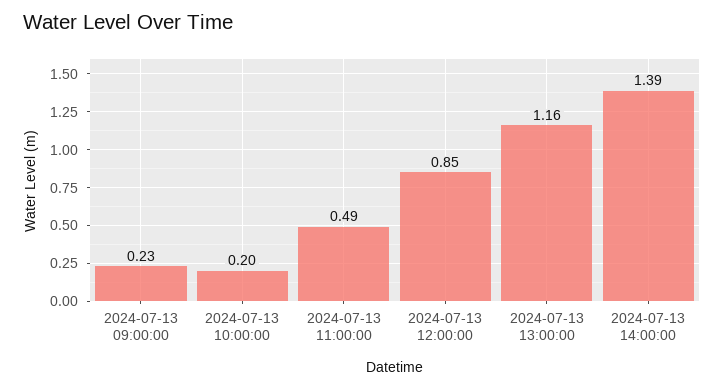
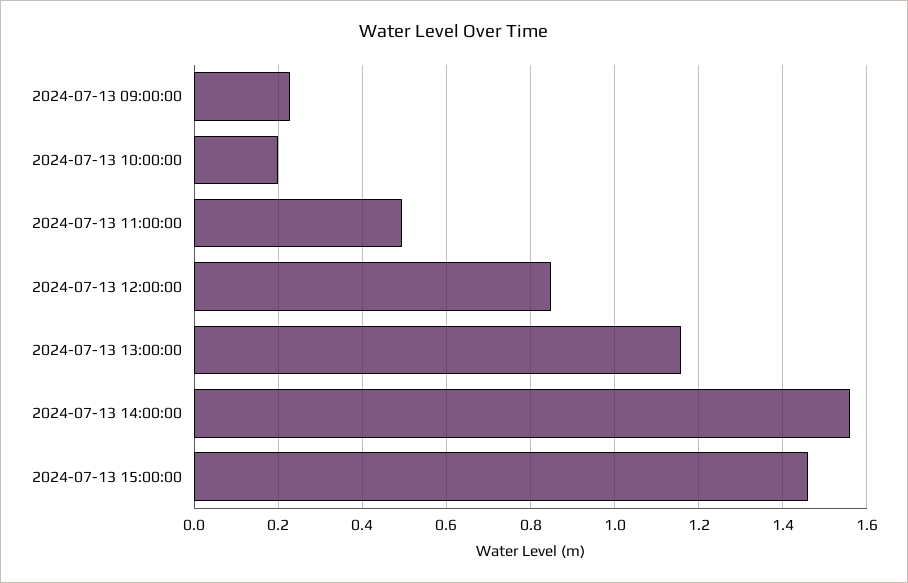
2024-07-13 14:00:00: 1.39 -> 1.56
2024-07-13 15:00:00: none -> 1.46

